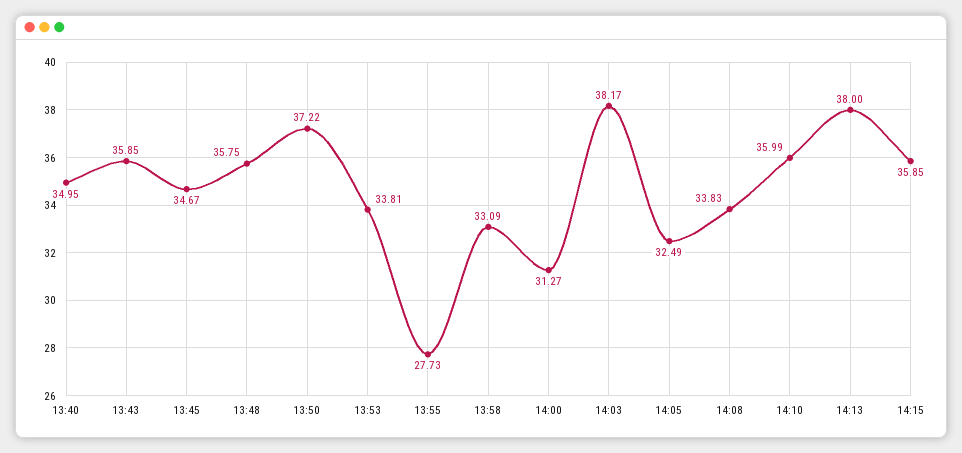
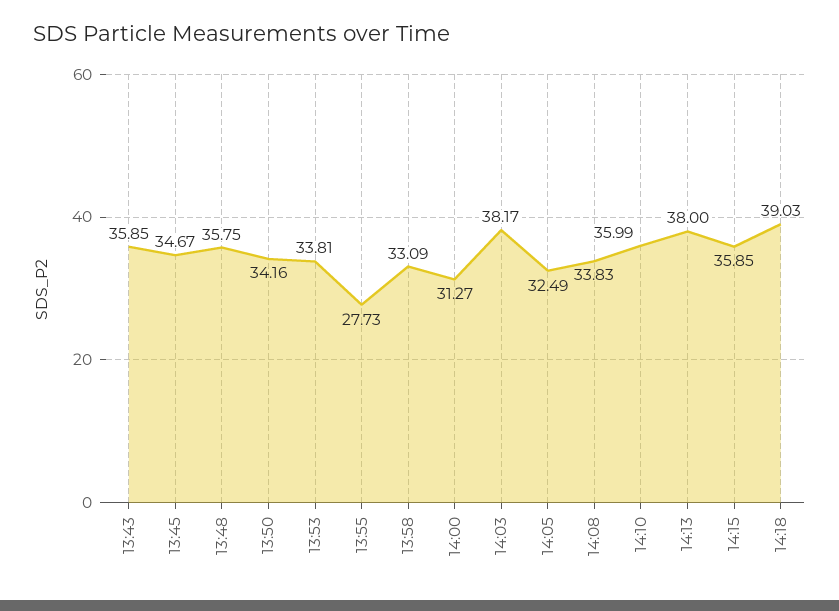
13:40: 34.95 -> none
13:50: 37.22 -> 34.16
14:18: none -> 39.03

